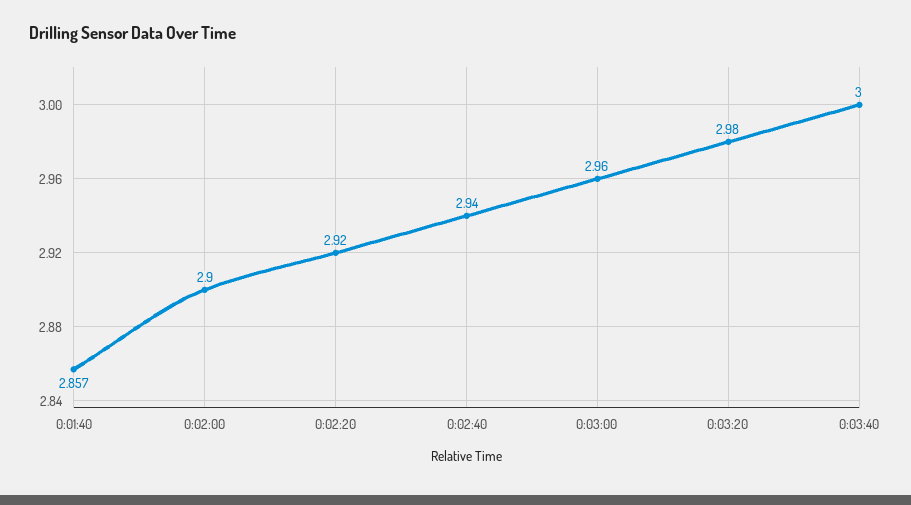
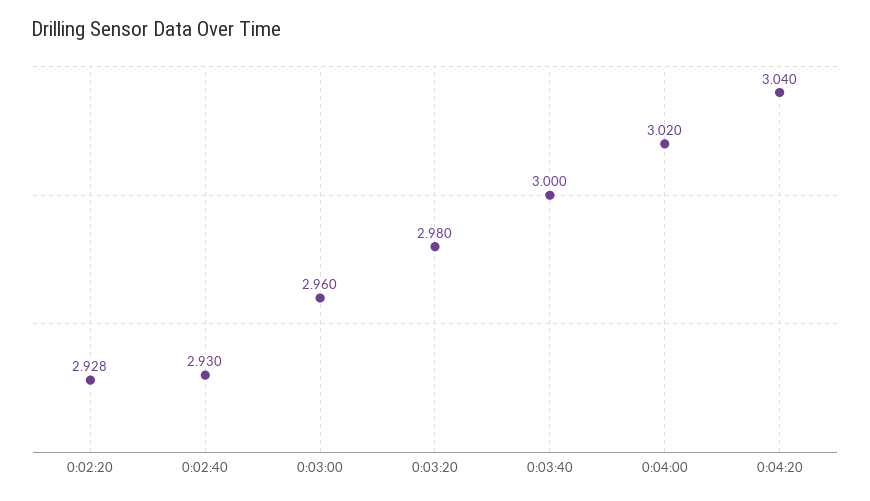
0:01:40: 2.857 -> none
0:02:00: 2.9 -> none
0:02:20: 2.92 -> 2.928
0:02:40: 2.94 -> 2.93
0:04:00: none -> 3.02
0:04:20: none -> 3.04

